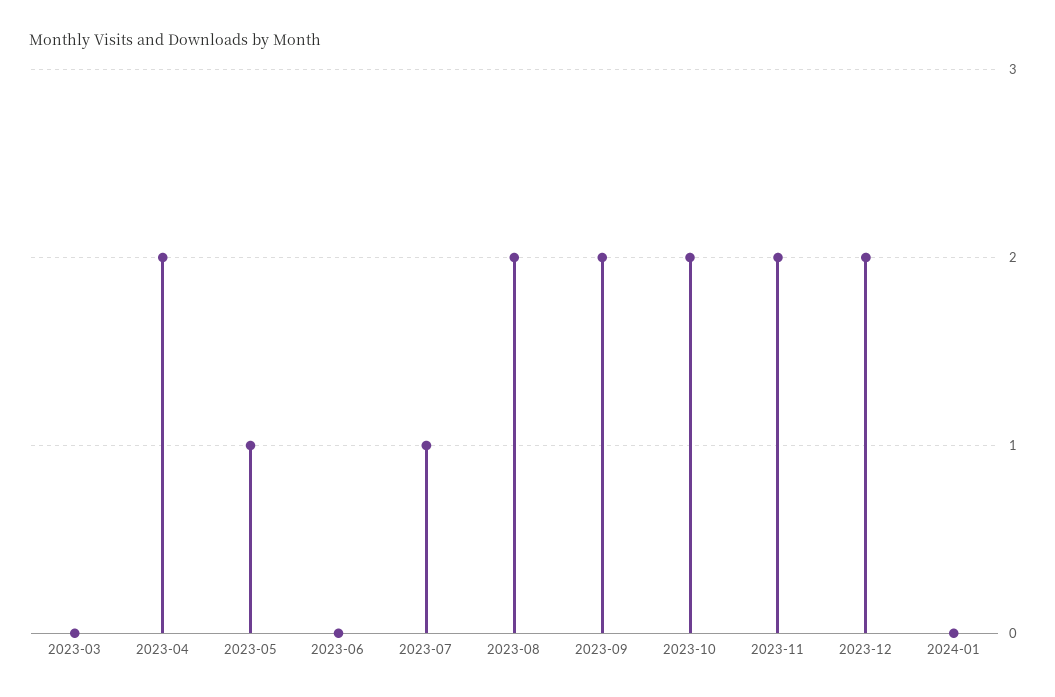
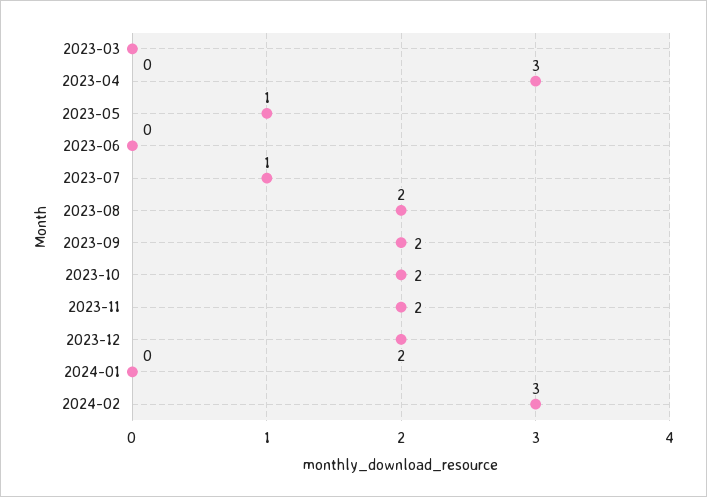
2023-04: 2 -> 3
2024-02: none -> 3

